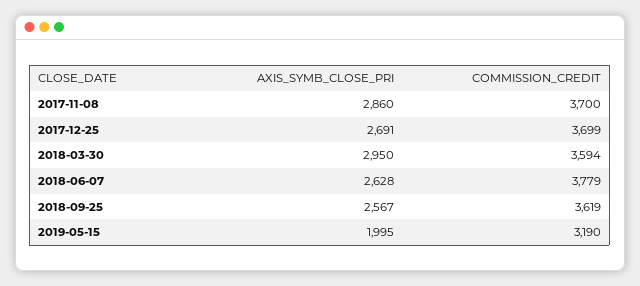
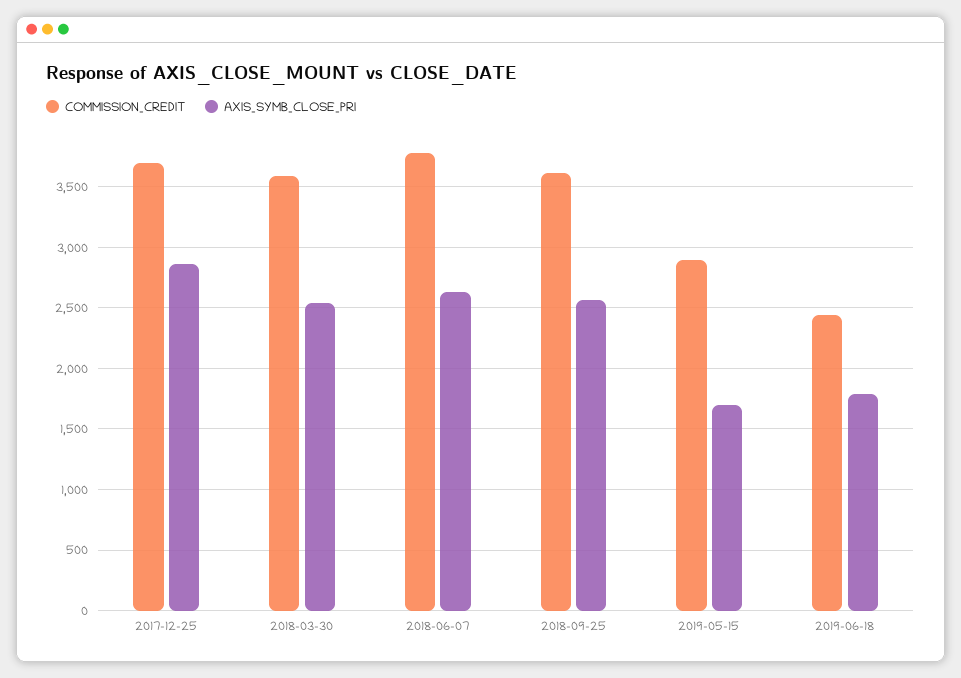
AXIS_SYMB_CLOSE_PRI, 2017-11-08: 2860 -> none
COMMISSION_CREDIT, 2017-11-08: 3700 -> none
AXIS_SYMB_CLOSE_PRI, 2017-12-25: 2691 -> 2850
AXIS_SYMB_CLOSE_PRI, 2018-03-30: 2950 -> 2550
AXIS_SYMB_CLOSE_PRI, 2019-05-15: 1995 -> 1700
COMMISSION_CREDIT, 2019-05-15: 3190 -> 2900
COMMISSION_CREDIT, 2019-06-18: none -> 2450
AXIS_SYMB_CLOSE_PRI, 2019-06-18: none -> 1800

